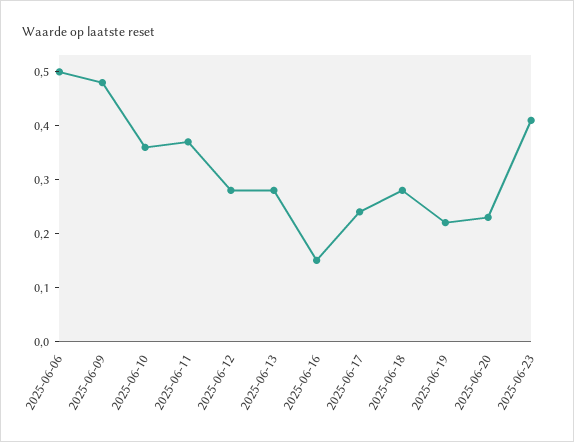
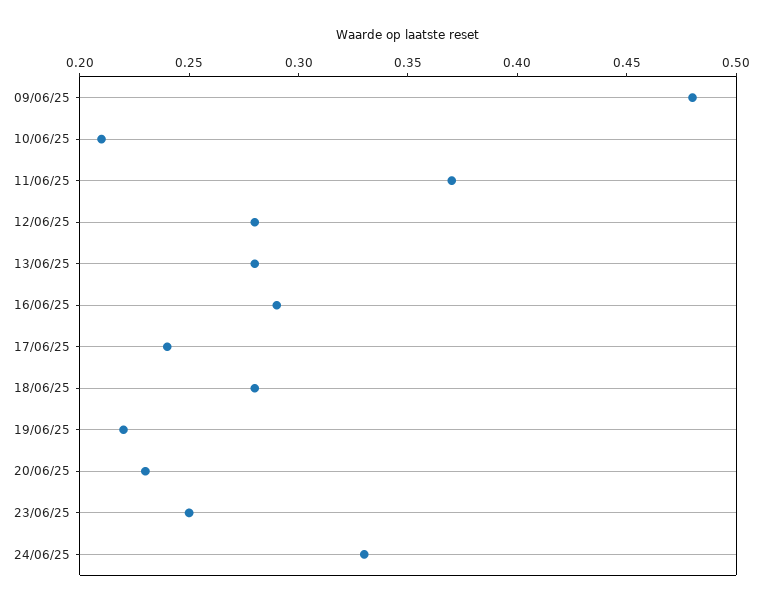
2025-06-06: 0.5 -> none
2025-06-10: 0.35 -> 0.21
2025-06-16: 0.15 -> 0.29
2025-06-23: 0.4 -> 0.25
24/06/25: none -> 0.33

